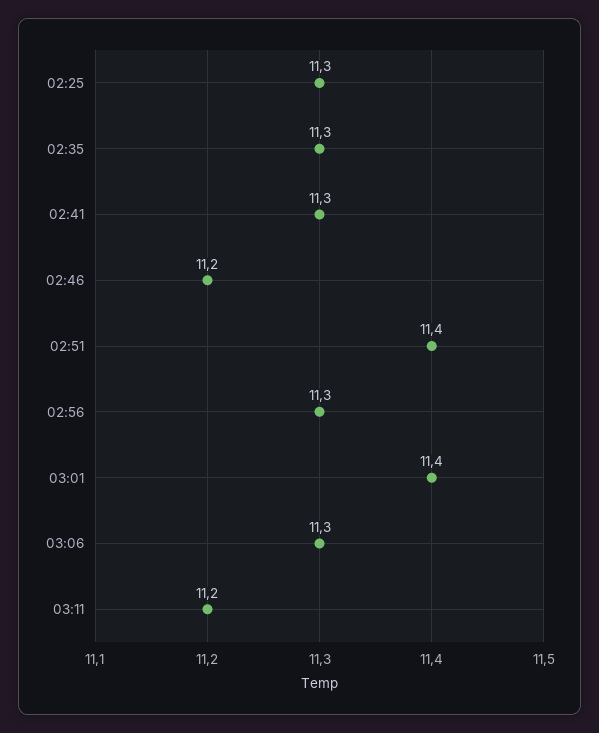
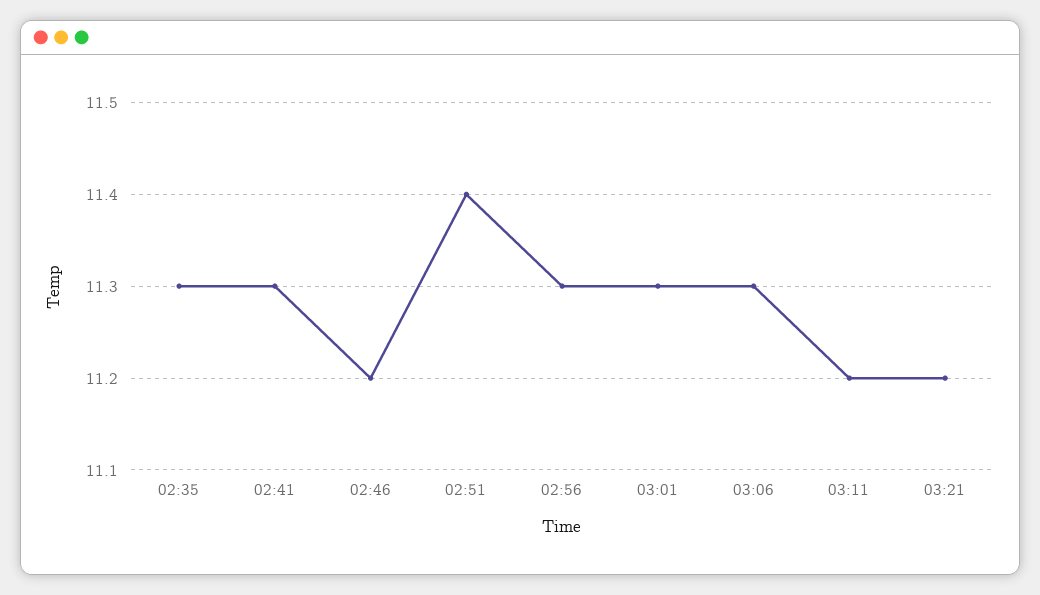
02:25: 11.3 -> none
03:01: 11.4 -> 11.3
03:21: none -> 11.2

